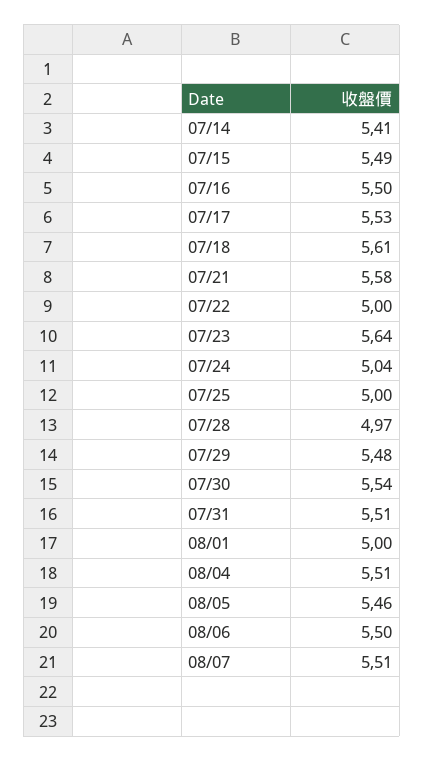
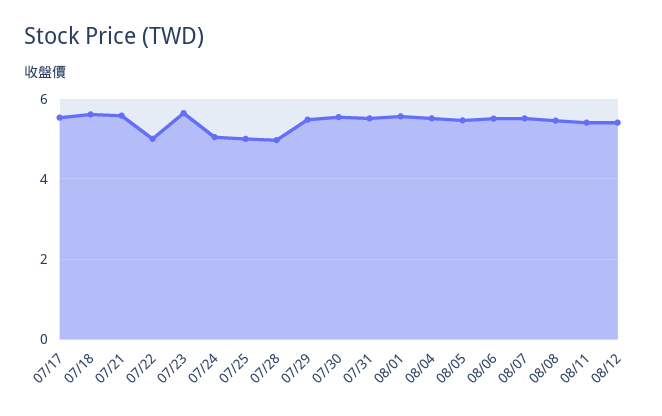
07/14: 5.41 -> none
07/15: 5.49 -> none
07/16: 5.5 -> none
08/01: 5 -> 5.6
08/08: none -> 5.4
08/11: none -> 5.4
08/12: none -> 5.4

